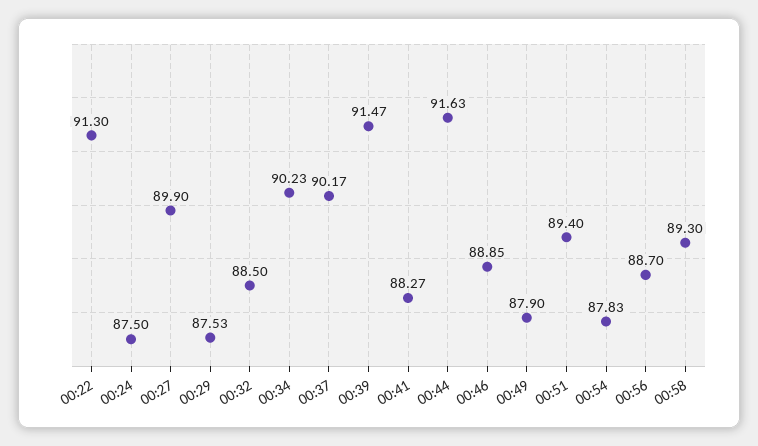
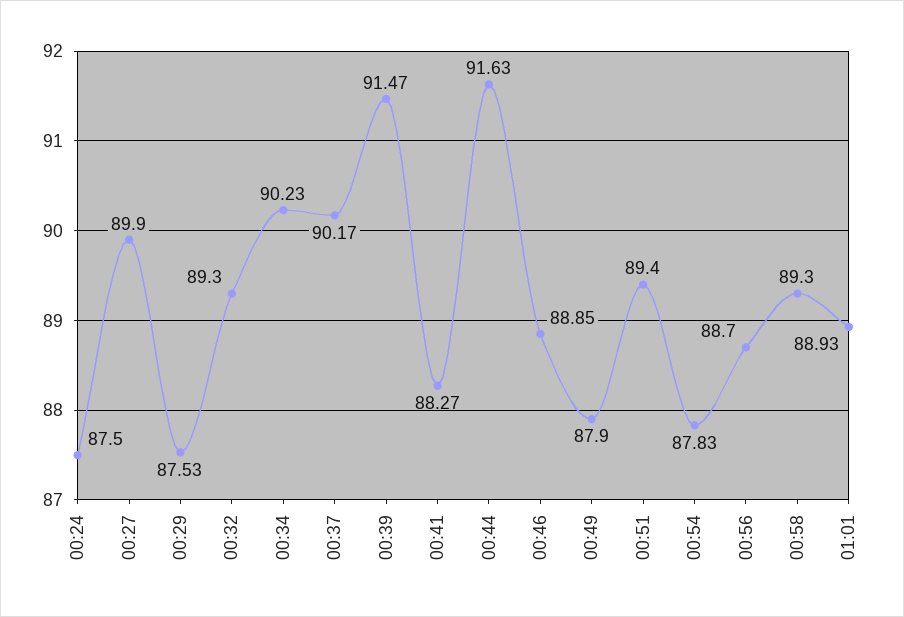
00:22: 91.3 -> none
00:32: 88.5 -> 89.3
01:01: none -> 88.93

